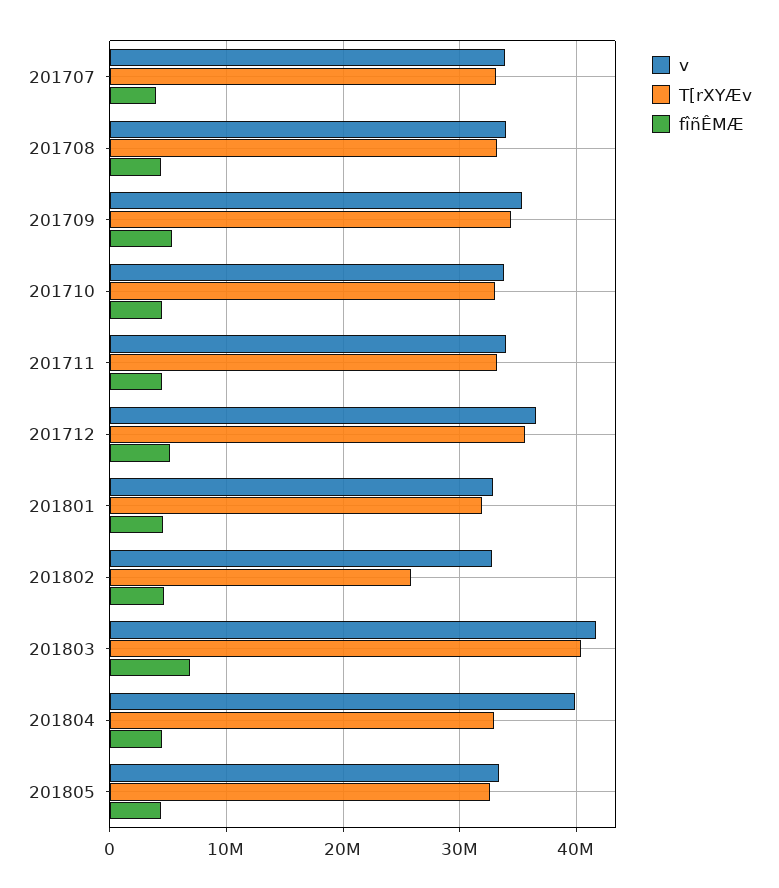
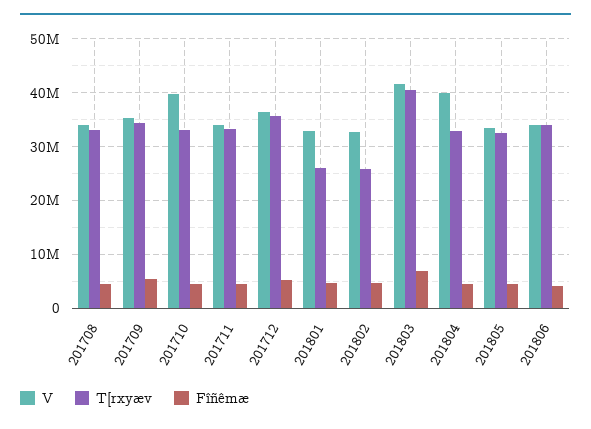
v, 201707: 34000000 -> none
T[rXYÆv, 201707: 33000000 -> none
fîñÊMÆ, 201707: 4000000 -> none
v, 201710: 34000000 -> 40000000
T[rXYÆv, 201801: 32000000 -> 26000000
v, 201806: none -> 34000000
T[rXYÆv, 201806: none -> 34000000
fîñÊMÆ, 201806: none -> 4000000

